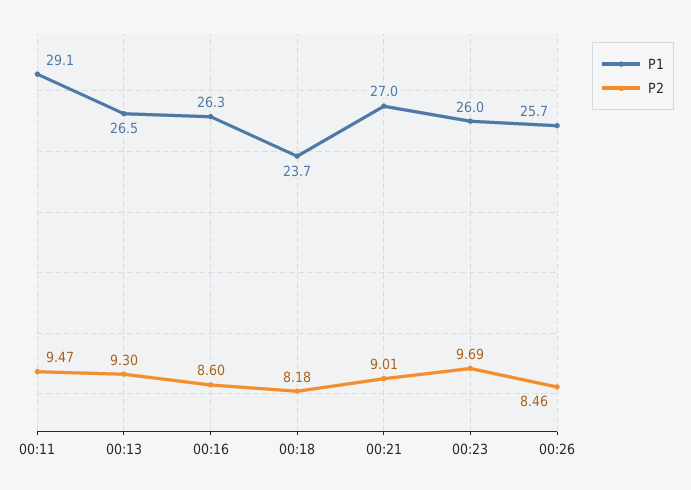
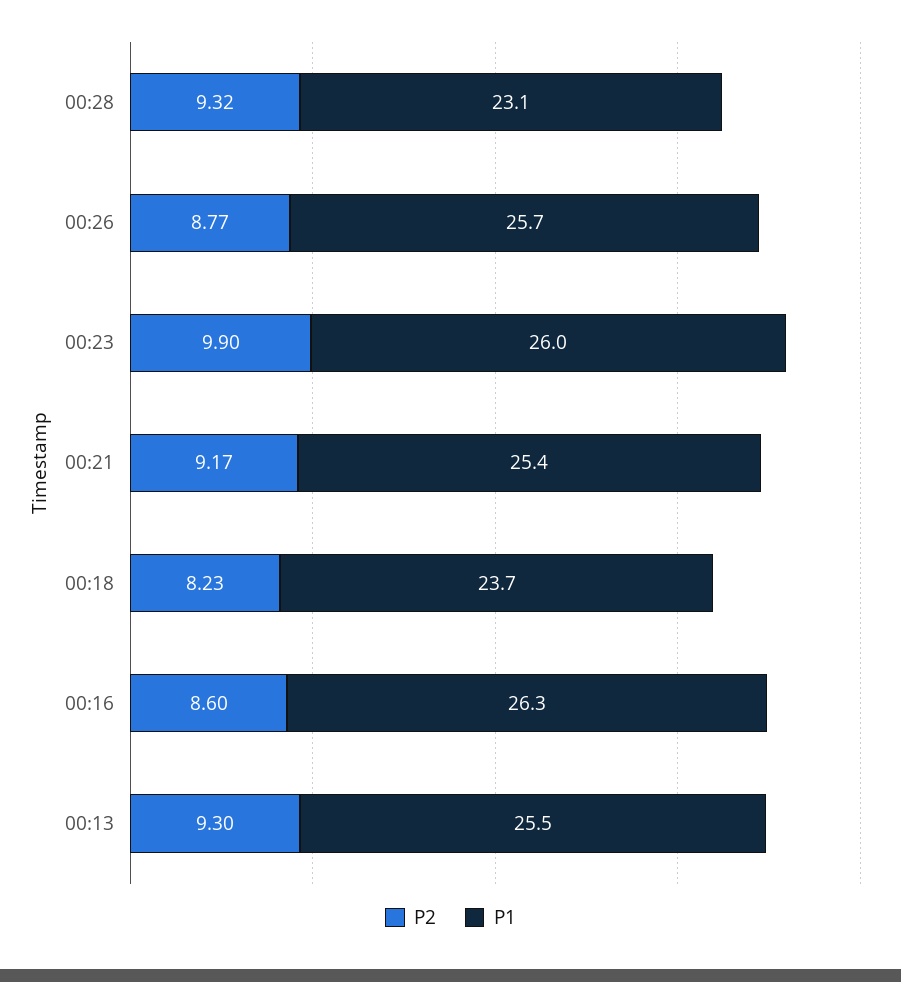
P1, 00:11: 29.1 -> none
P2, 00:11: 9.47 -> none
P1, 00:13: 26.5 -> 25.5
P2, 00:18: 8.18 -> 8.23
P1, 00:21: 27 -> 25.4
P2, 00:21: 9.01 -> 9.17
P2, 00:23: 9.69 -> 9.9
P2, 00:26: 8.46 -> 8.77
P2, 00:28: none -> 9.32
P1, 00:28: none -> 23.1

